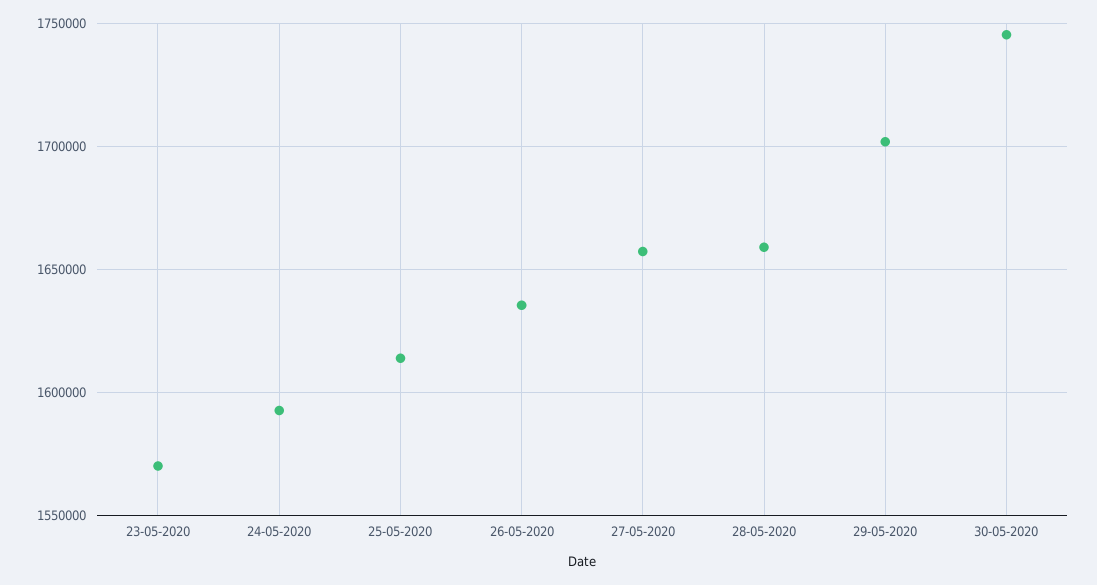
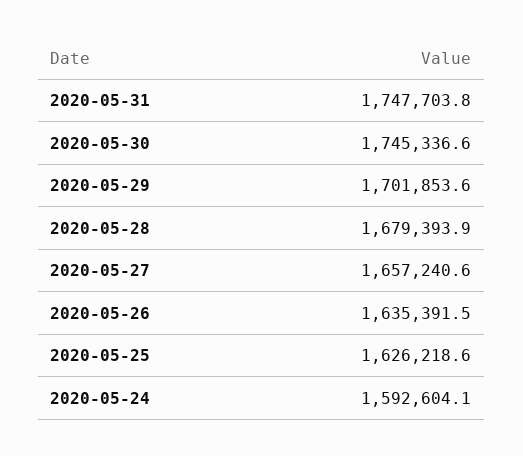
23-05-2020: 1570000 -> none
25-05-2020: 1615000 -> 1626218.6
28-05-2020: 1660000 -> 1679393.9
2020-05-31: none -> 1747703.8

